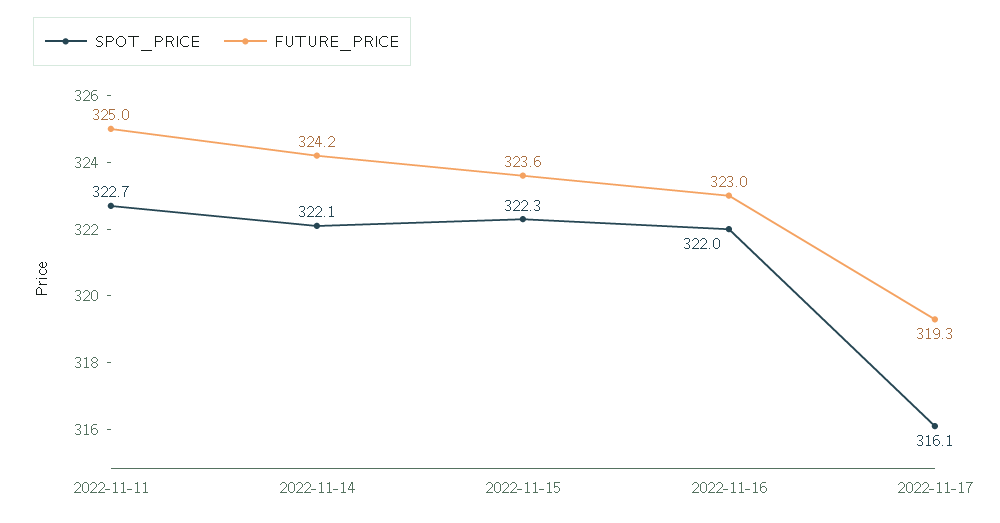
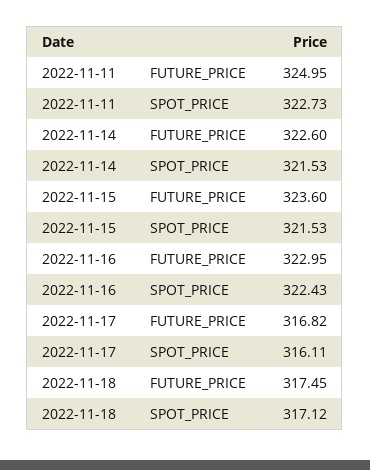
SPOT_PRICE, 2022-11-14: 322.1 -> 321.53
FUTURE_PRICE, 2022-11-14: 324.2 -> 322.6
SPOT_PRICE, 2022-11-15: 322.3 -> 321.53
SPOT_PRICE, 2022-11-16: 322 -> 322.43
FUTURE_PRICE, 2022-11-17: 319.3 -> 316.82
FUTURE_PRICE, 2022-11-18: none -> 317.45
SPOT_PRICE, 2022-11-18: none -> 317.12

